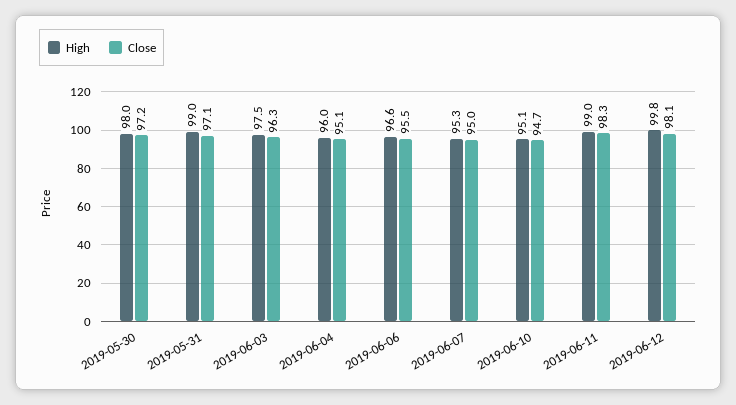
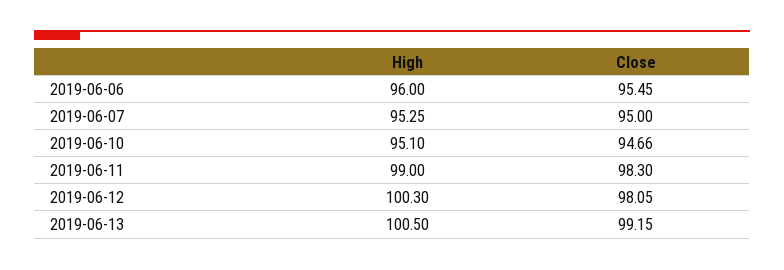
High, 2019-05-30: 98 -> none
Close, 2019-05-30: 97.2 -> none
High, 2019-05-31: 99 -> none
Close, 2019-05-31: 97.1 -> none
High, 2019-06-03: 97.5 -> none
Close, 2019-06-03: 96.3 -> none
High, 2019-06-04: 96 -> none
Close, 2019-06-04: 95.1 -> none
High, 2019-06-06: 96.6 -> 96
High, 2019-06-12: 99.8 -> 100.3
High, 2019-06-13: none -> 100.5
Close, 2019-06-13: none -> 99.15

